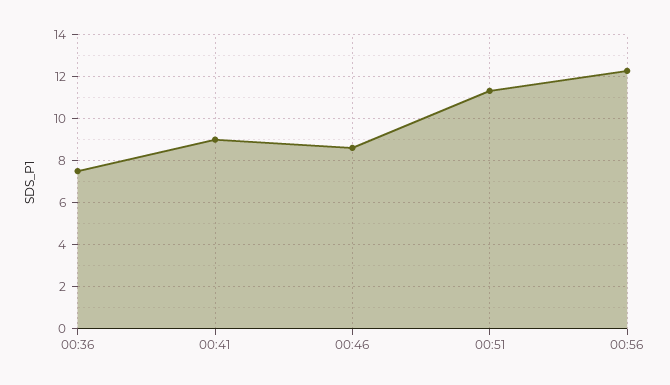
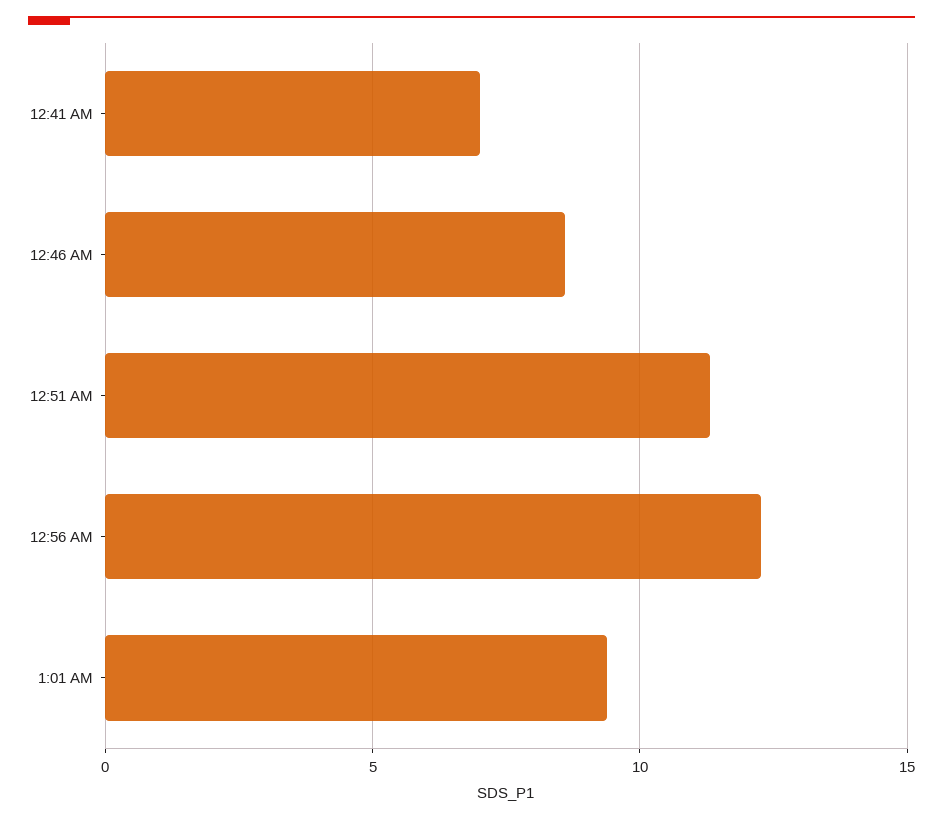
00:36: 7.5 -> none
00:41: 9 -> 7
1:01 AM: none -> 9.5

